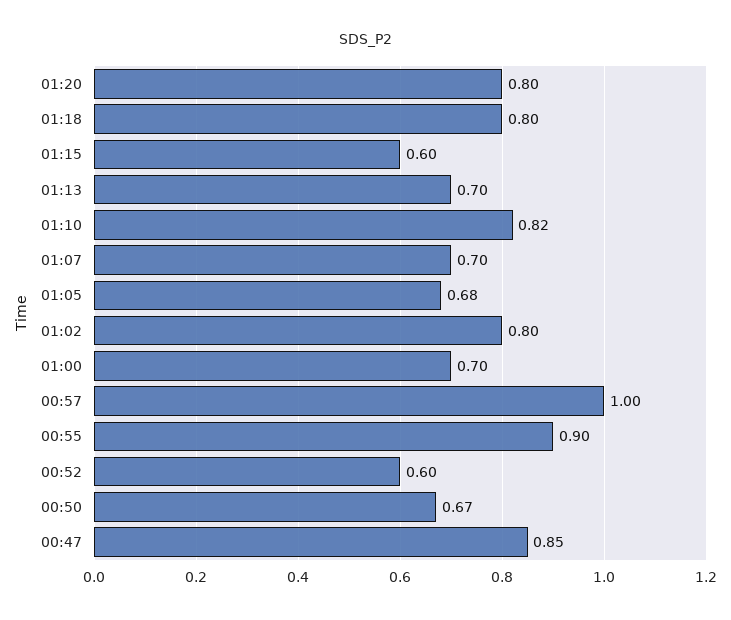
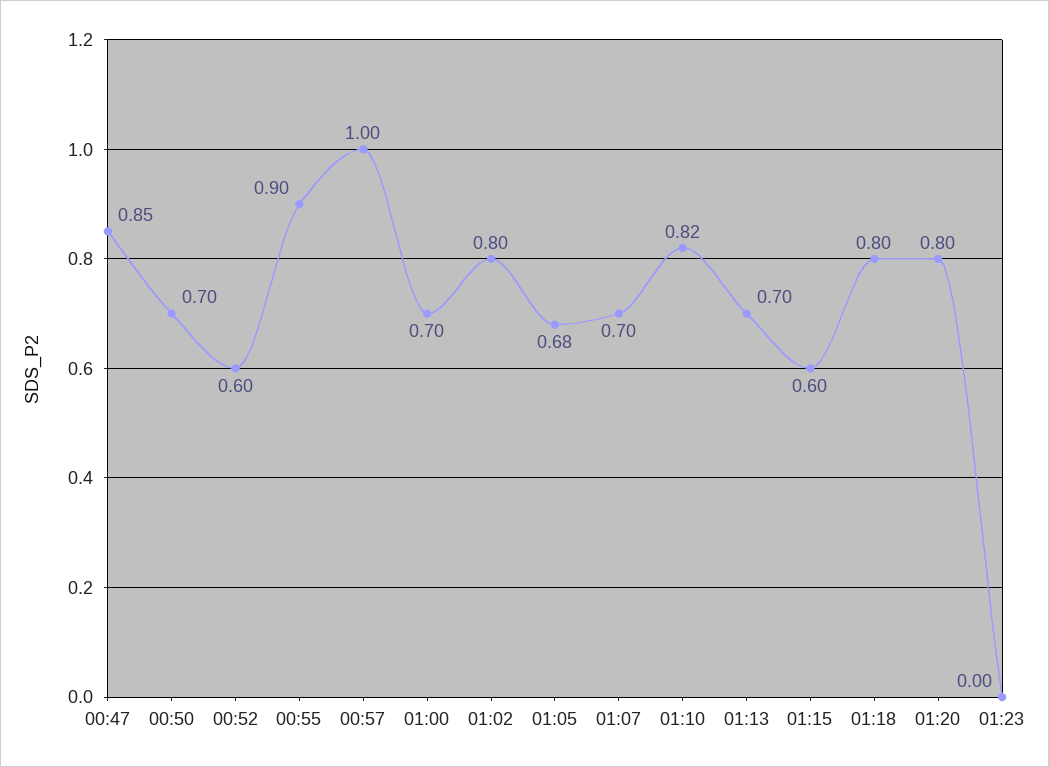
00:50: 0.67 -> 0.7
01:23: none -> 0

